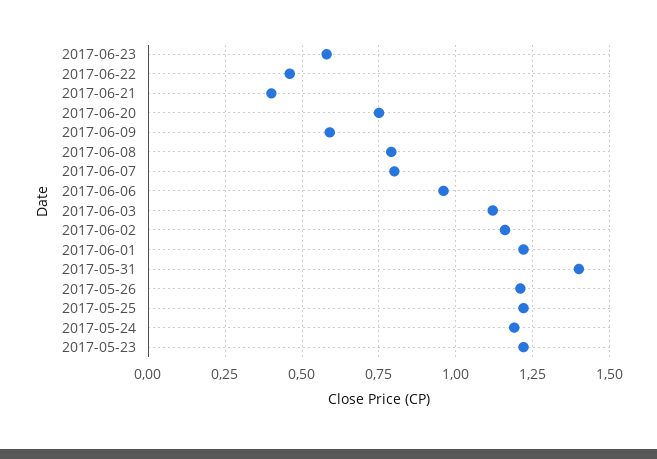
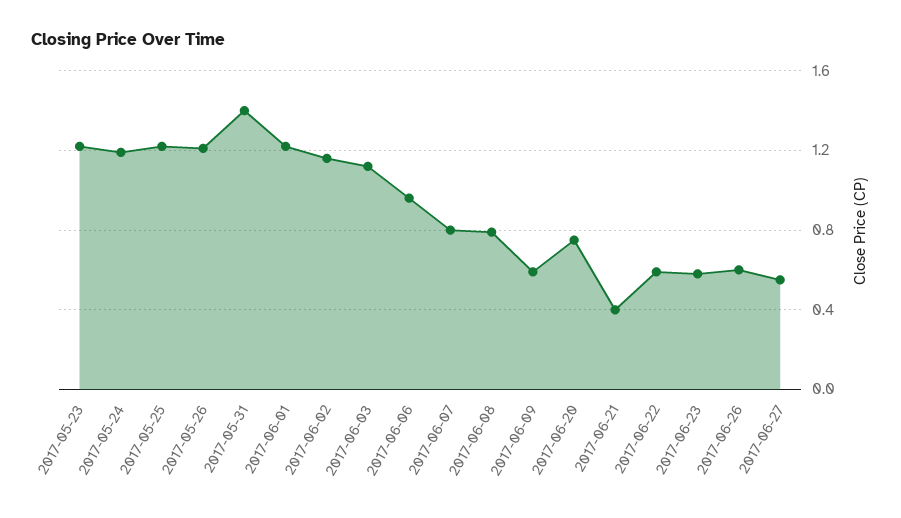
2017-06-22: 0.45 -> 0.6
2017-06-26: none -> 0.6
2017-06-27: none -> 0.55

